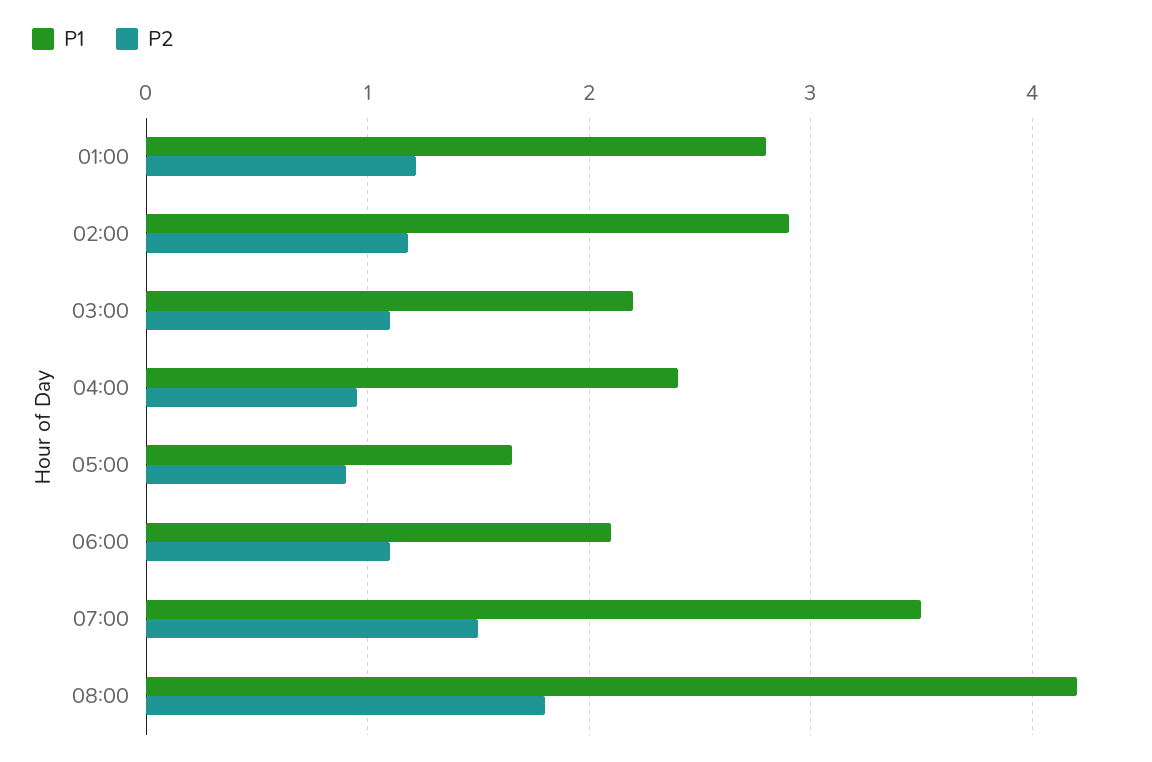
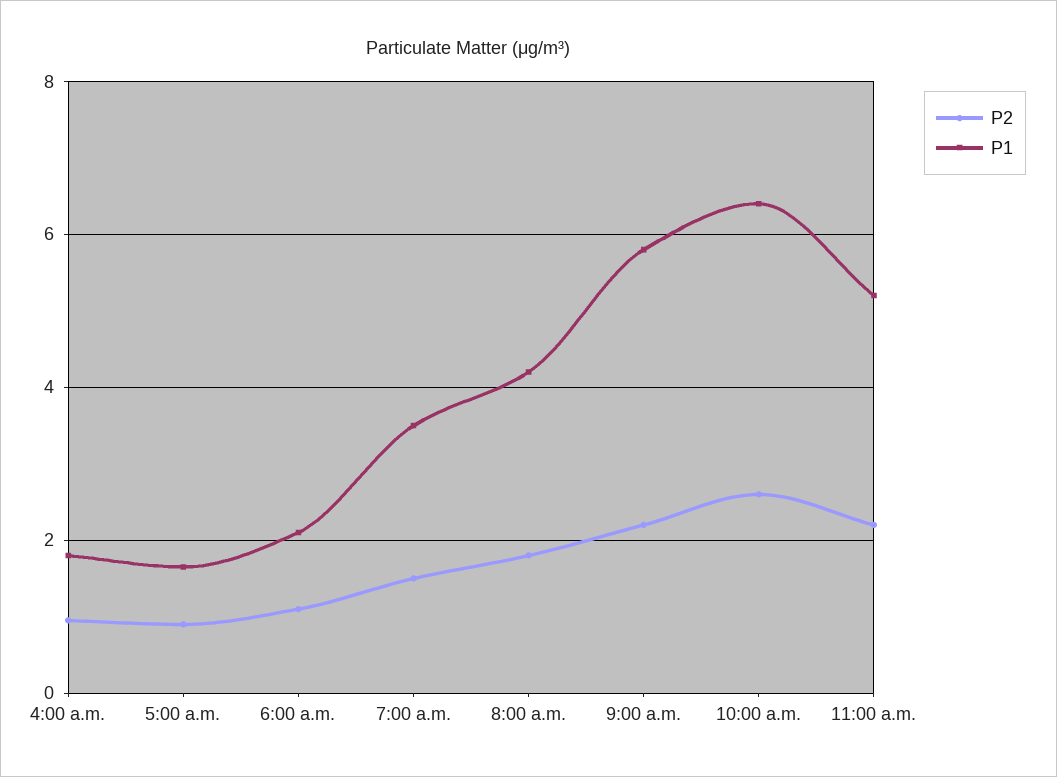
P1, 01:00: 2.8 -> none
P2, 01:00: 1.2 -> none
P1, 02:00: 2.9 -> none
P2, 02:00: 1.2 -> none
P1, 03:00: 2.2 -> none
P2, 03:00: 1.1 -> none
P1, 04:00: 2.4 -> 1.8
P2, 9:00 a.m.: none -> 2.2
P1, 9:00 a.m.: none -> 5.8
P2, 10:00 a.m.: none -> 2.6
P1, 10:00 a.m.: none -> 6.4
P2, 11:00 a.m.: none -> 2.2
P1, 11:00 a.m.: none -> 5.2

